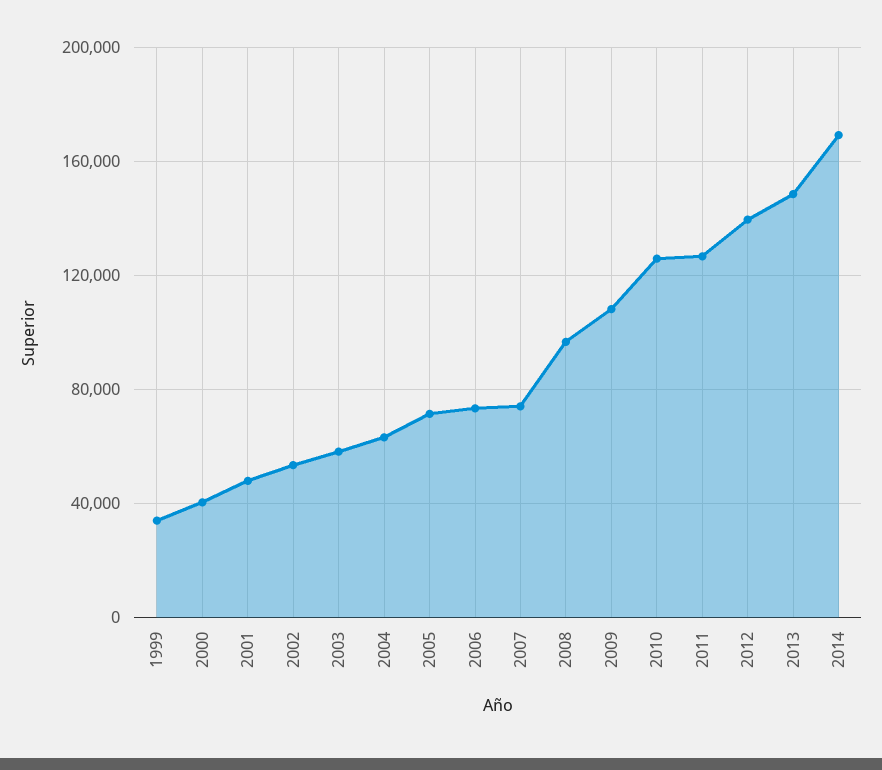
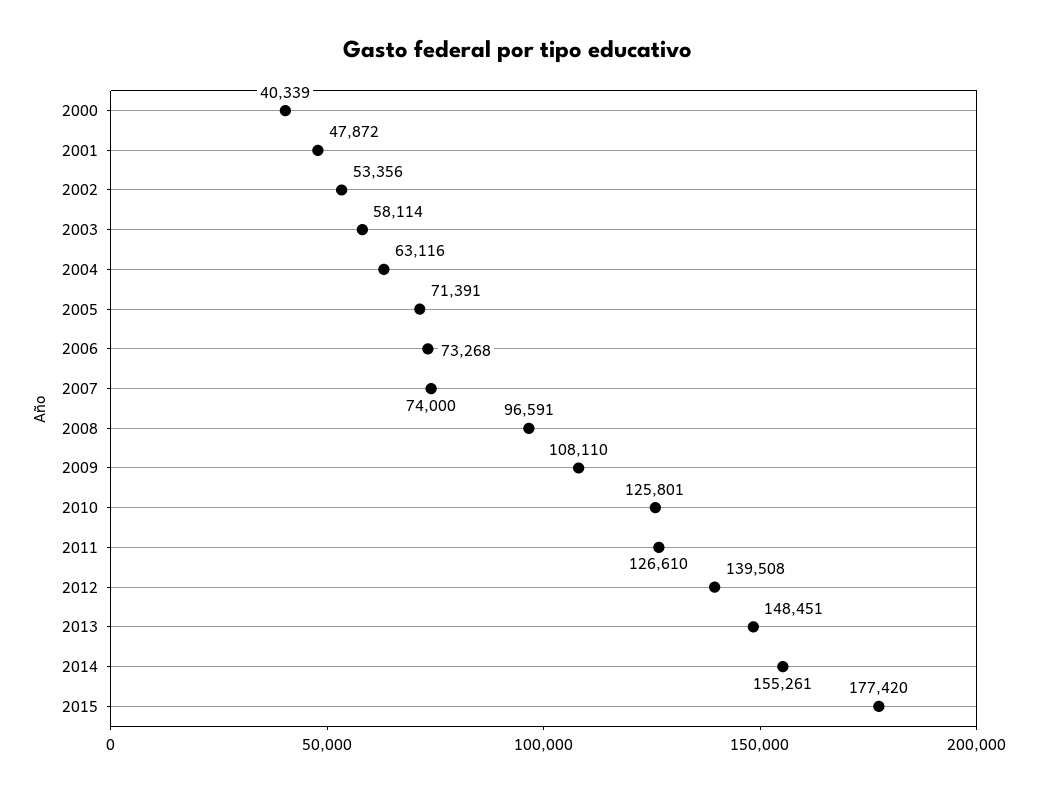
1999: 35000 -> none
2014: 170000 -> 155261
2015: none -> 177420

